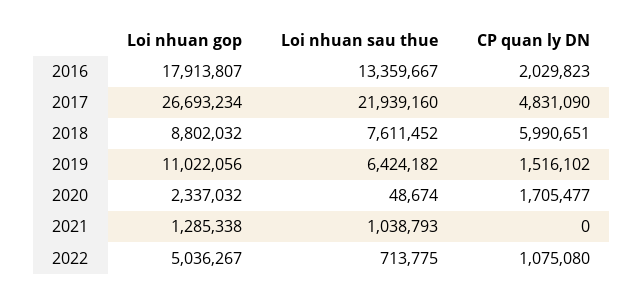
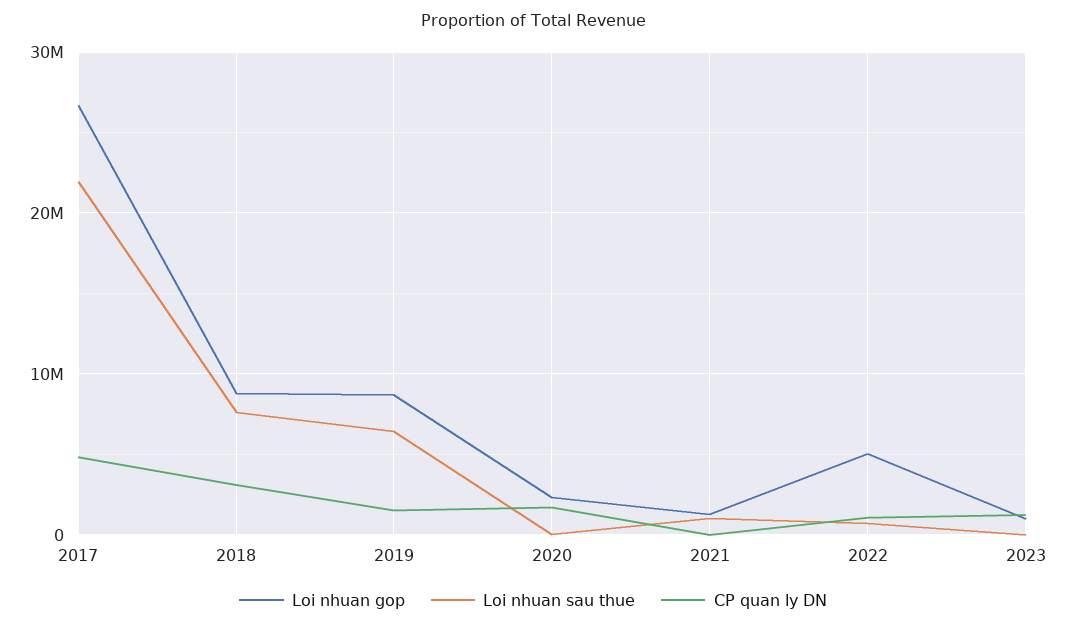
Loi nhuan gop, 2016: 17913807 -> none
Loi nhuan sau thue, 2016: 13359667 -> none
CP quan ly DN, 2016: 2029823 -> none
CP quan ly DN, 2018: 5990651 -> 3000000
Loi nhuan gop, 2019: 11022056 -> 9000000
Loi nhuan gop, 2023: none -> 1000000
Loi nhuan sau thue, 2023: none -> 0
CP quan ly DN, 2023: none -> 1000000

